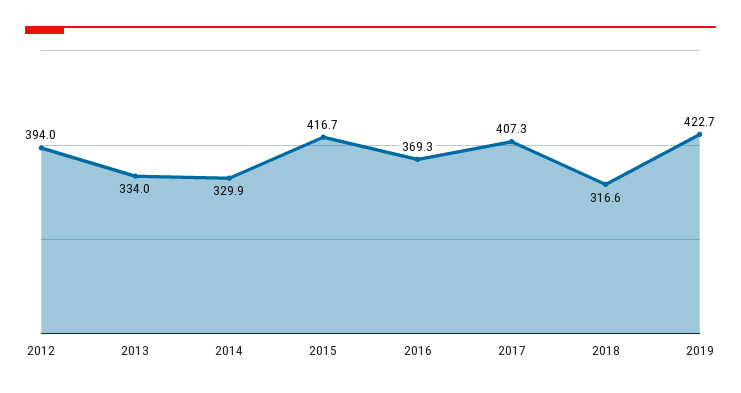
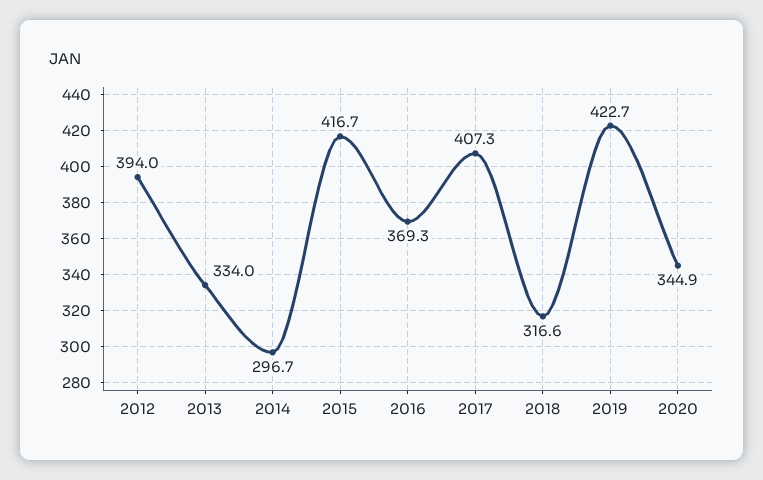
2014: 329.9 -> 296.7
2020: none -> 344.9

